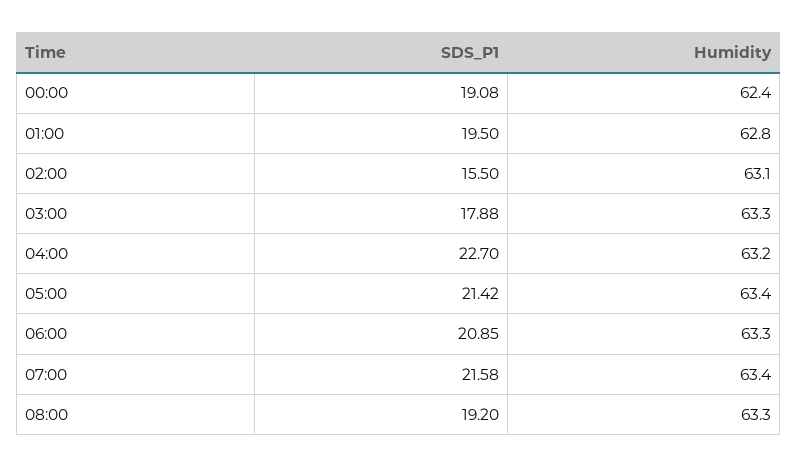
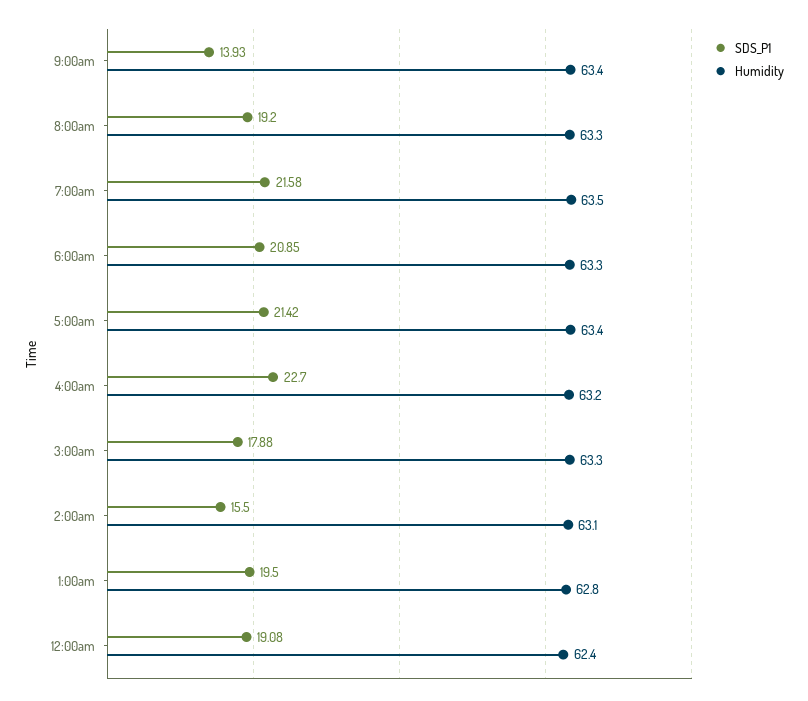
Humidity, 07:00: 63.4 -> 63.5
SDS_P1, 9:00am: none -> 13.93
Humidity, 9:00am: none -> 63.4

